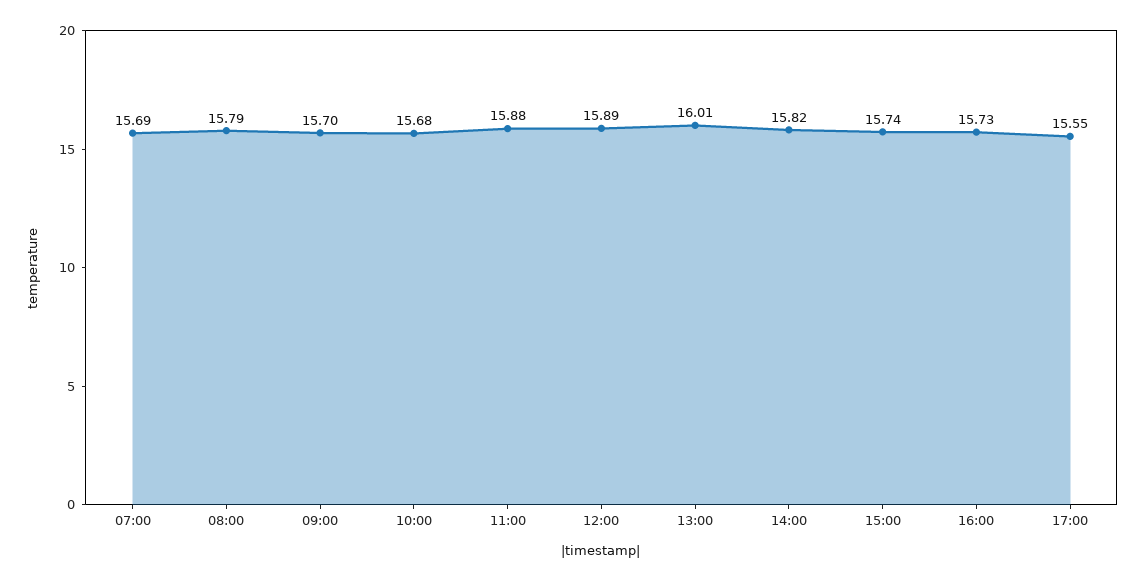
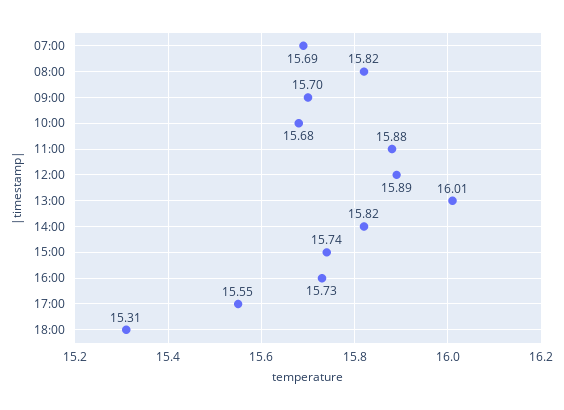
08:00: 15.79 -> 15.82
18:00: none -> 15.31

